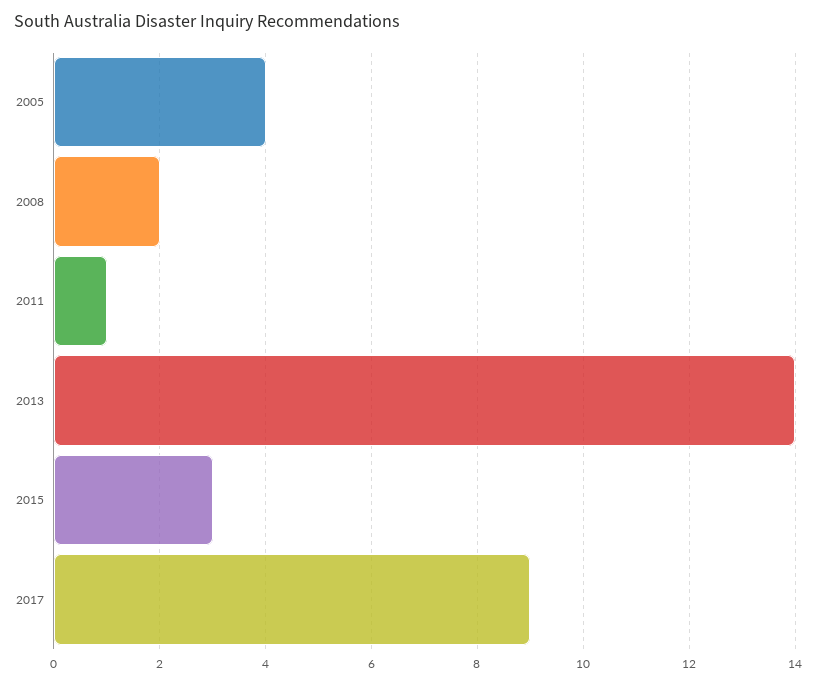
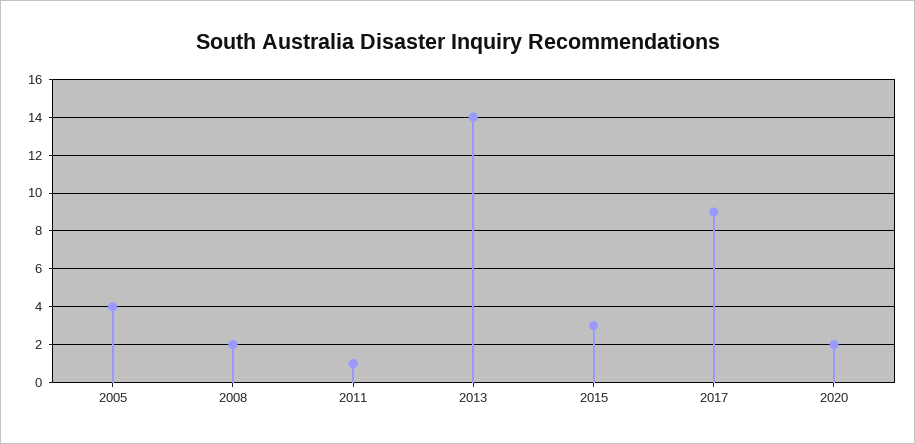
2020: none -> 2

